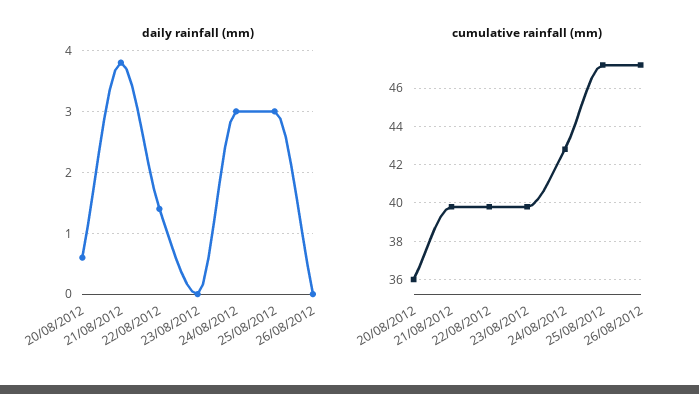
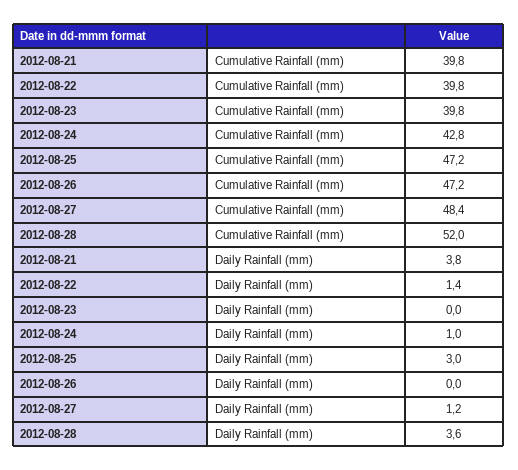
daily rainfall (mm), 20/08/2012: 0.6 -> none
daily rainfall (mm), 24/08/2012: 3 -> 1
cumulative rainfall (mm), 20/08/2012: 36 -> none
cumulative rainfall (mm), 2012-08-27: none -> 48.4
cumulative rainfall (mm), 2012-08-28: none -> 52
daily rainfall (mm), 2012-08-27: none -> 1.2
daily rainfall (mm), 2012-08-28: none -> 3.6

